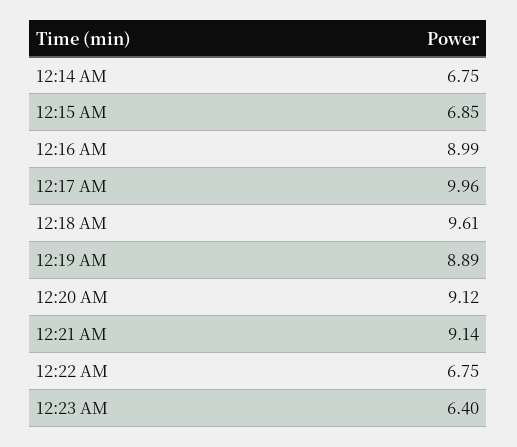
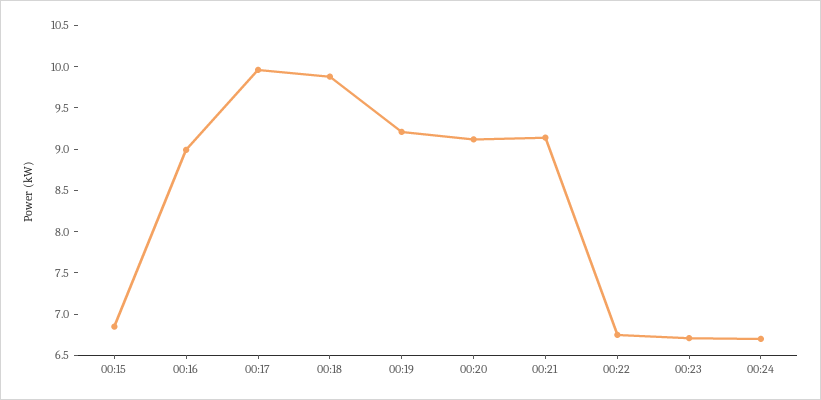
12:14 AM: 6.75 -> none
12:18 AM: 9.61 -> 9.9
12:19 AM: 8.89 -> 9.2
12:23 AM: 6.4 -> 6.7
00:24: none -> 6.7

